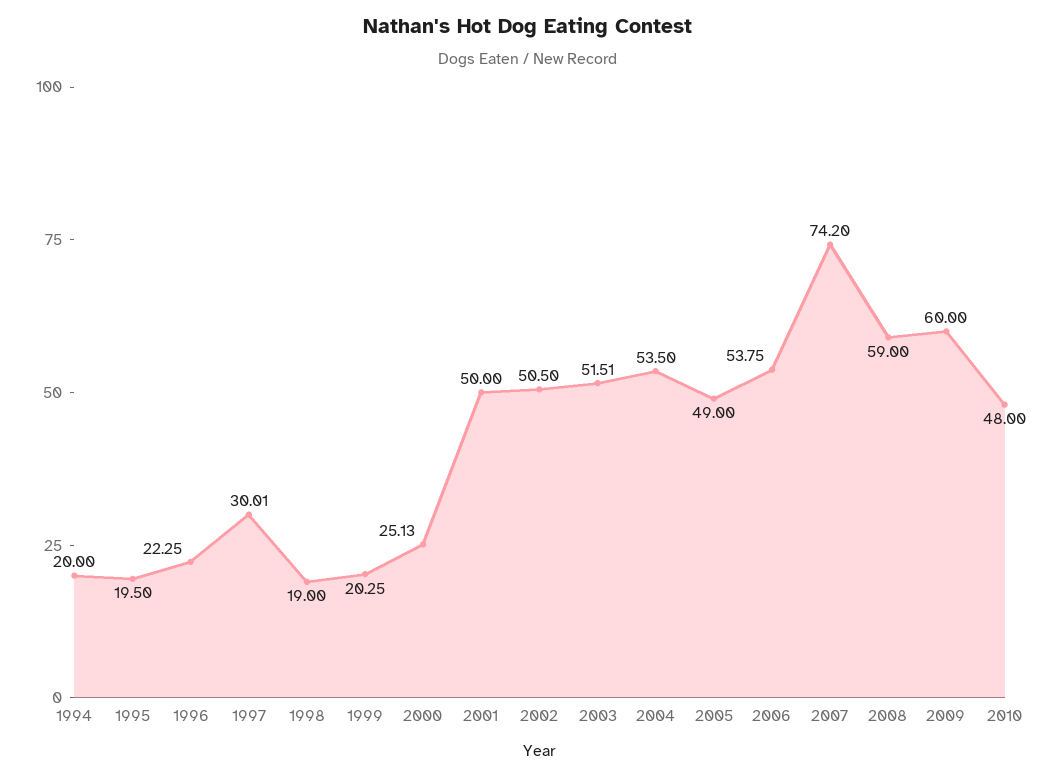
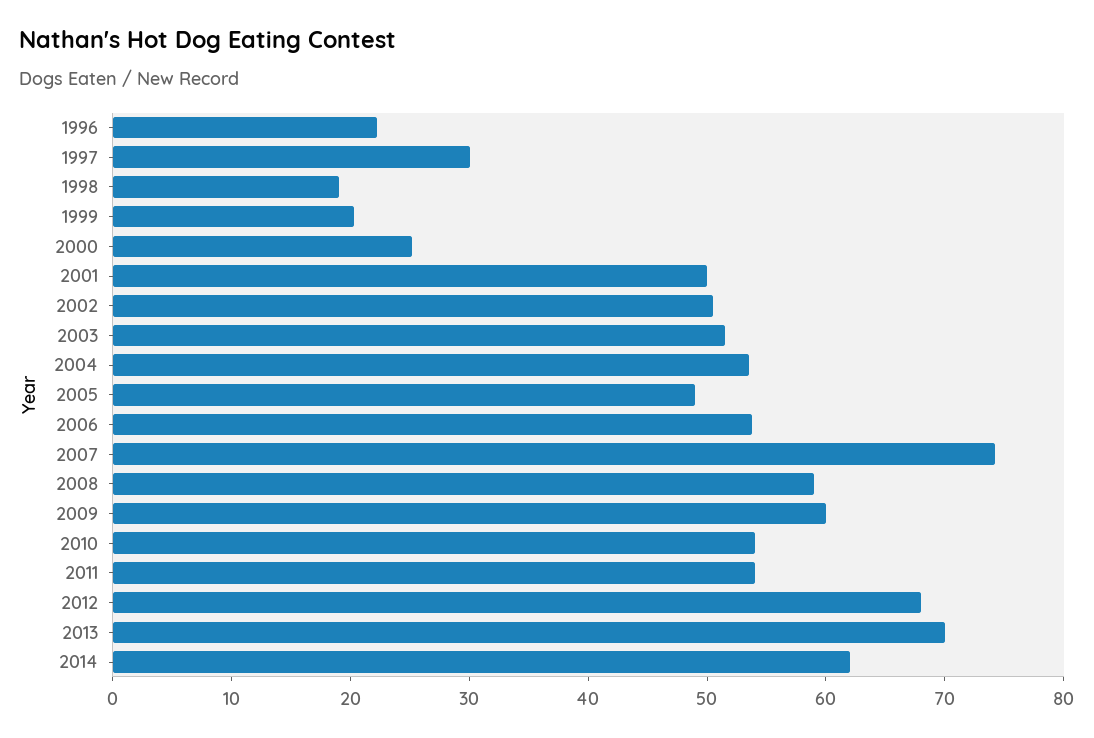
1994: 20 -> none
1995: 19.5 -> none
2010: 48 -> 54
2011: none -> 54
2012: none -> 68
2013: none -> 70
2014: none -> 62

